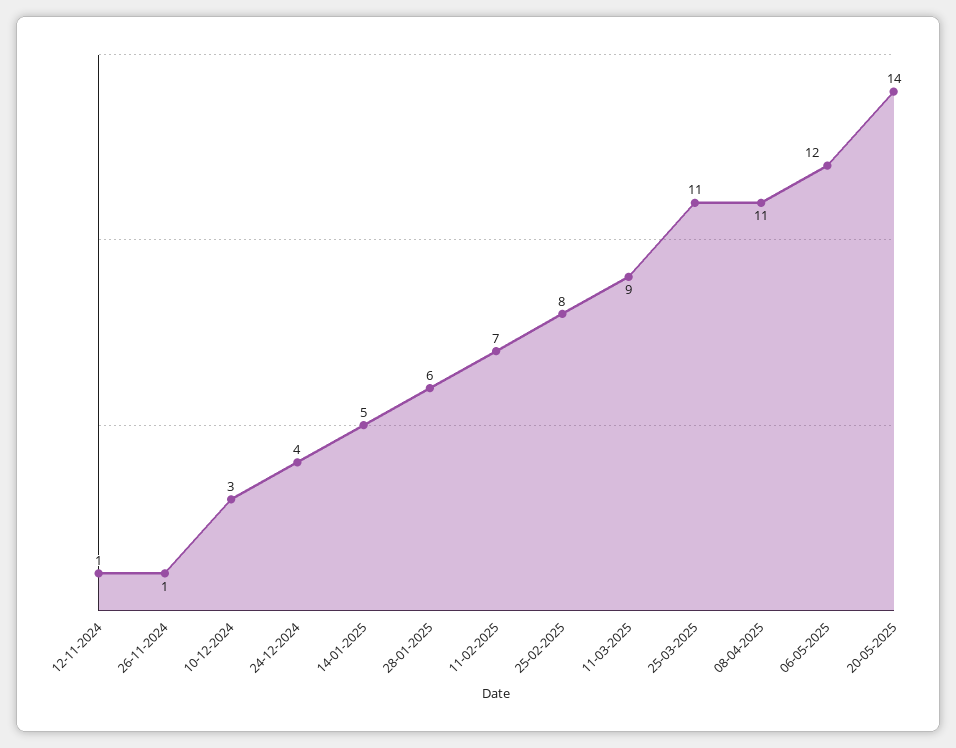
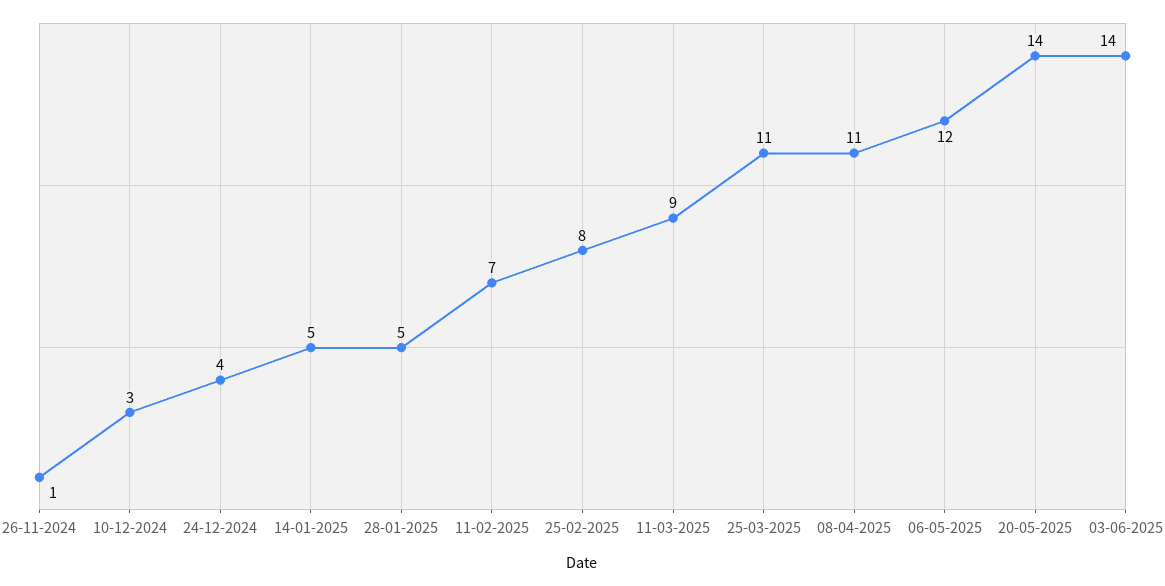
12-11-2024: 1 -> none
28-01-2025: 6 -> 5
03-06-2025: none -> 14

